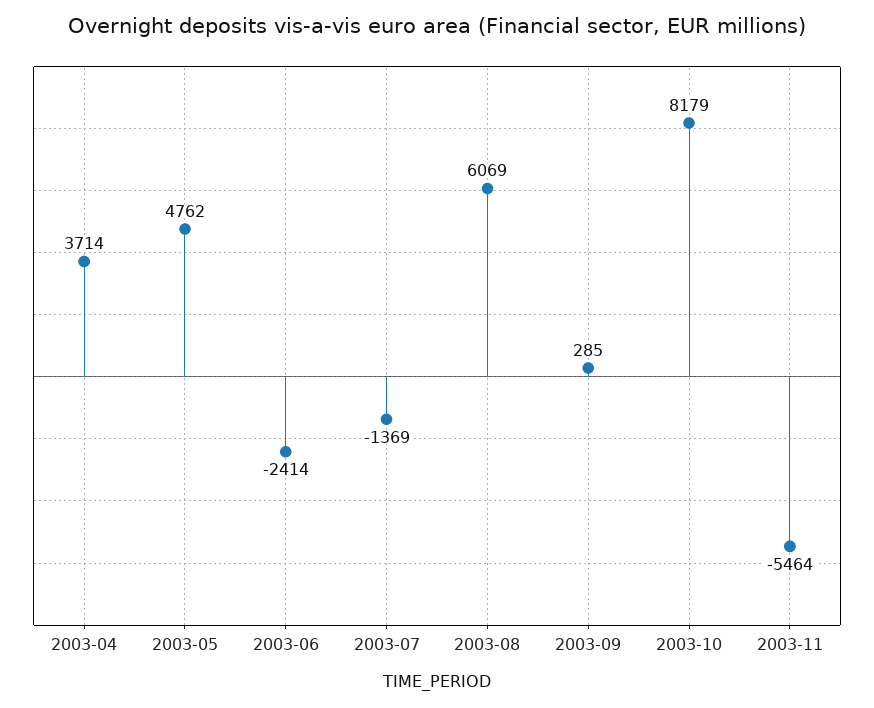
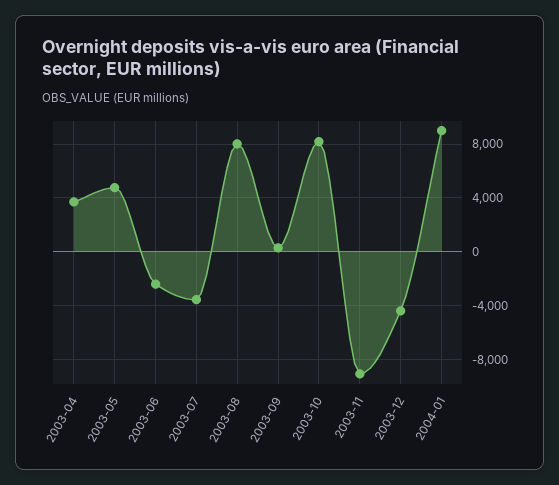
2003-07: -1369 -> -3500
2003-08: 6069 -> 8000
2003-11: -5464 -> -9000
2003-12: none -> -4500
2004-01: none -> 9000

